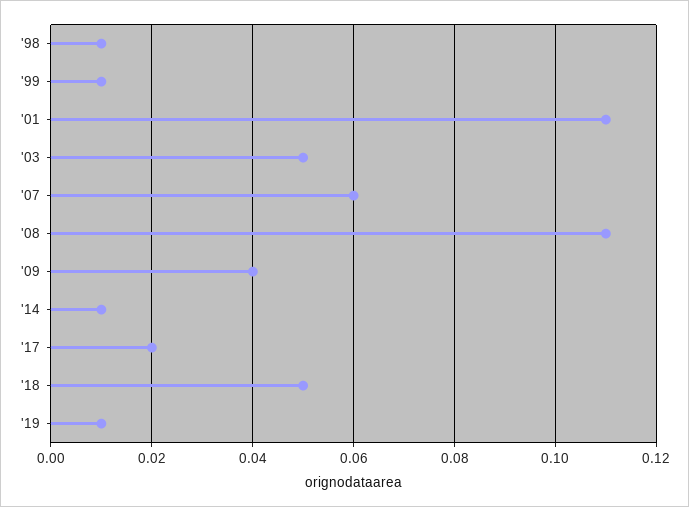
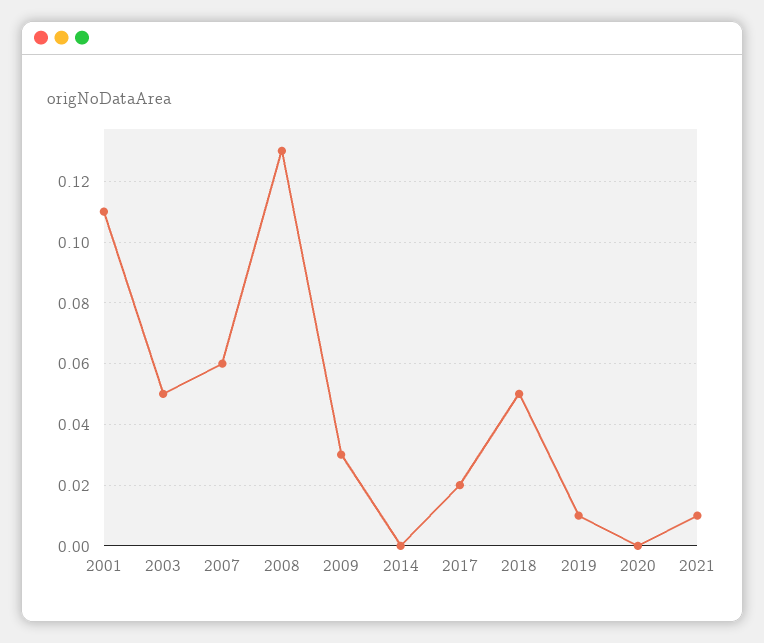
'98: 0.01 -> none
'99: 0.01 -> none
'08: 0.11 -> 0.13
'09: 0.04 -> 0.03
'14: 0.01 -> 0
2020: none -> 0
2021: none -> 0.01

